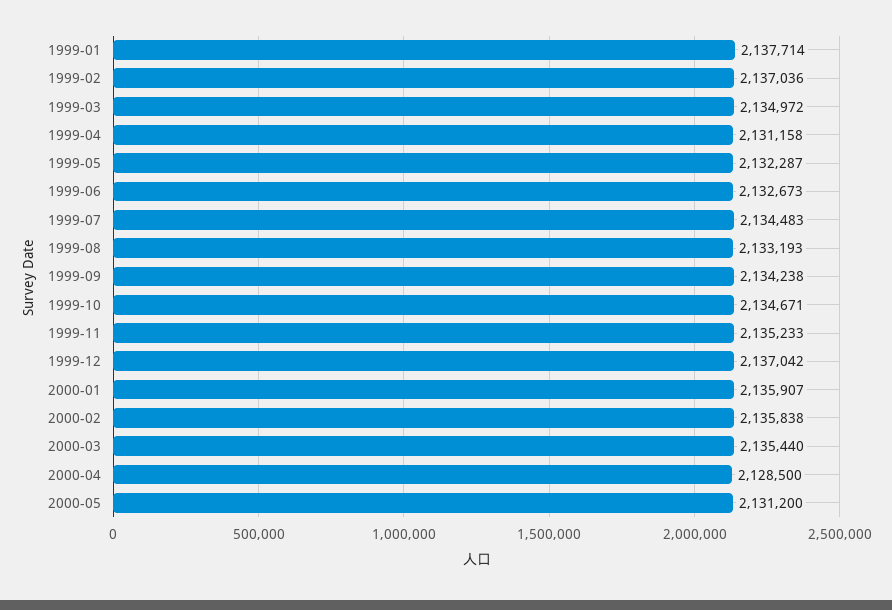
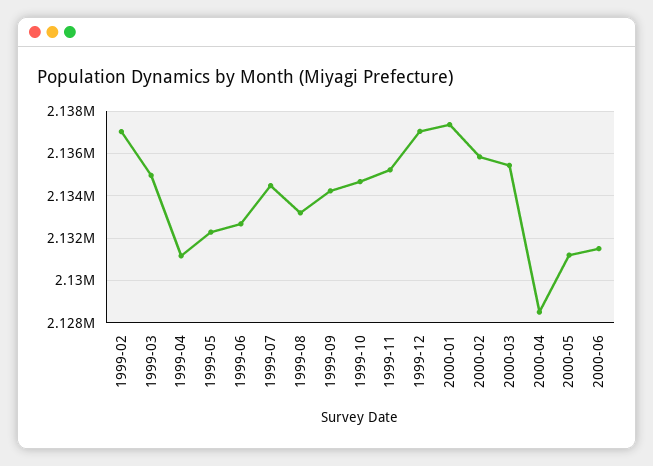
1999-01: 2137714 -> none
2000-01: 2135907 -> 2137500
2000-06: none -> 2131500

